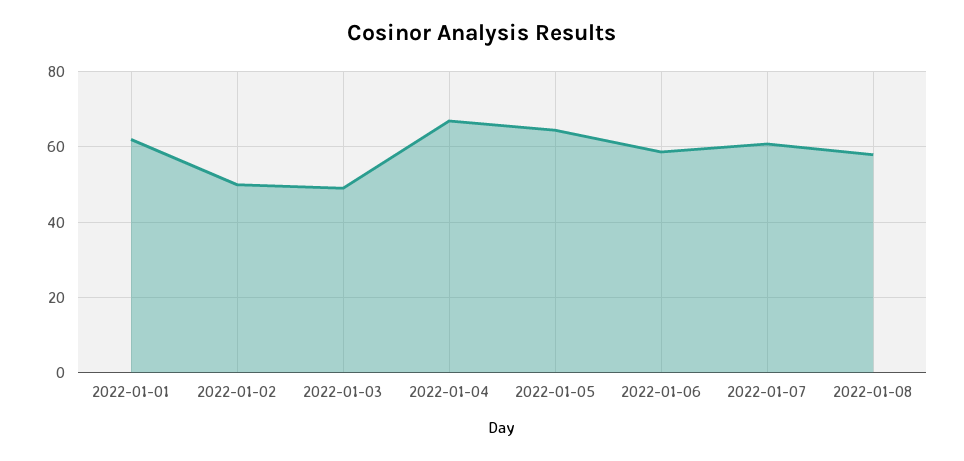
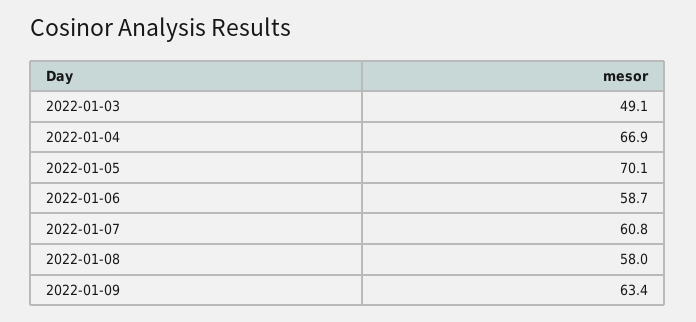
2022-01-01: 62 -> none
2022-01-02: 50 -> none
2022-01-05: 64 -> 70.1
2022-01-09: none -> 63.4

